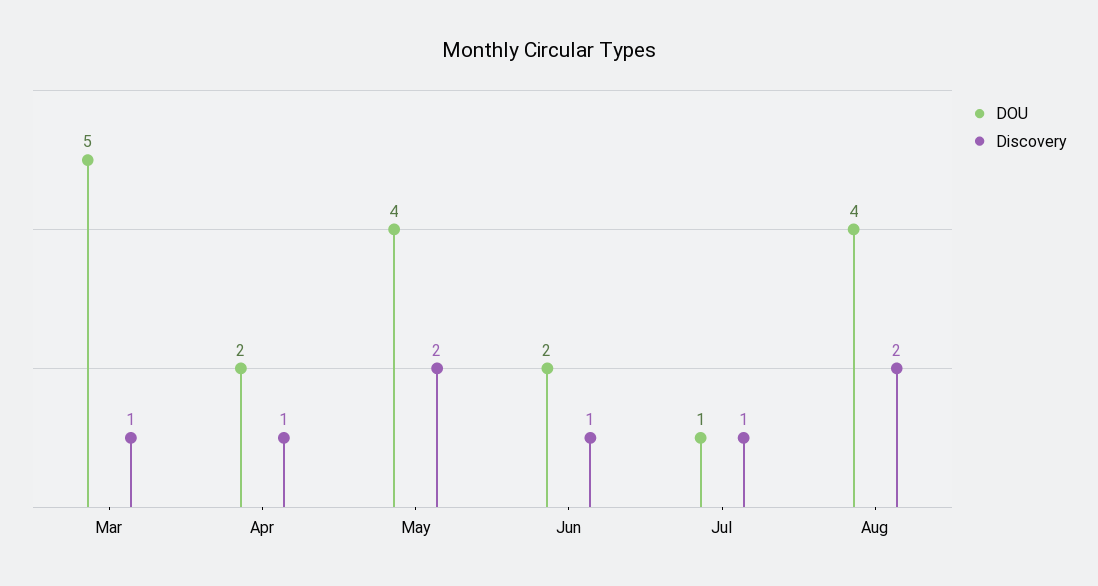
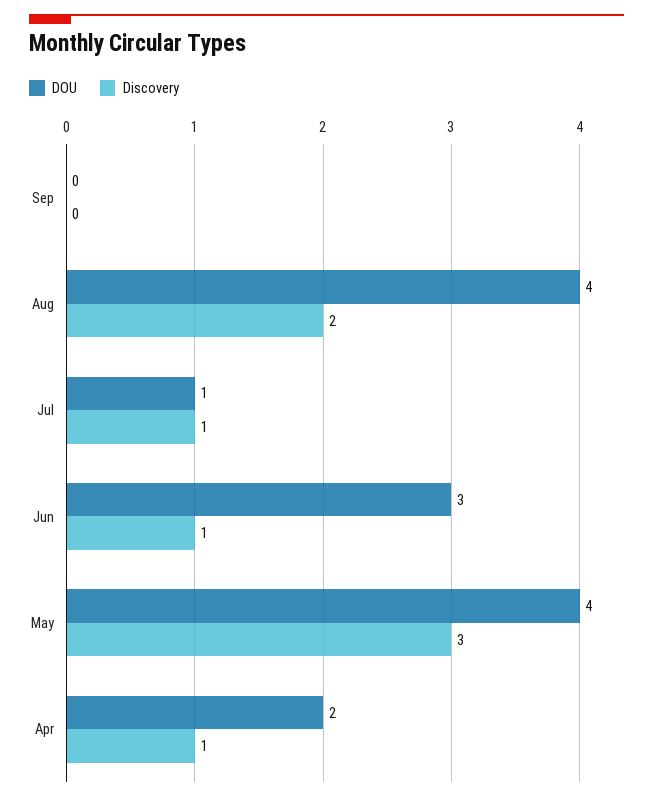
DOU, Mar: 5 -> none
Discovery, Mar: 1 -> none
Discovery, May: 2 -> 3
DOU, Jun: 2 -> 3
DOU, Sep: none -> 0
Discovery, Sep: none -> 0

